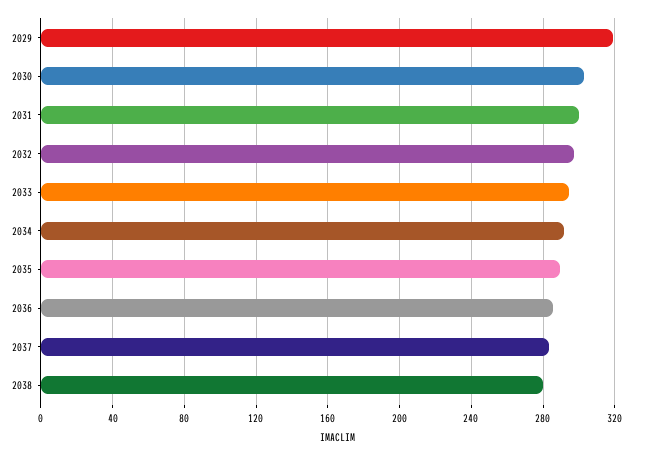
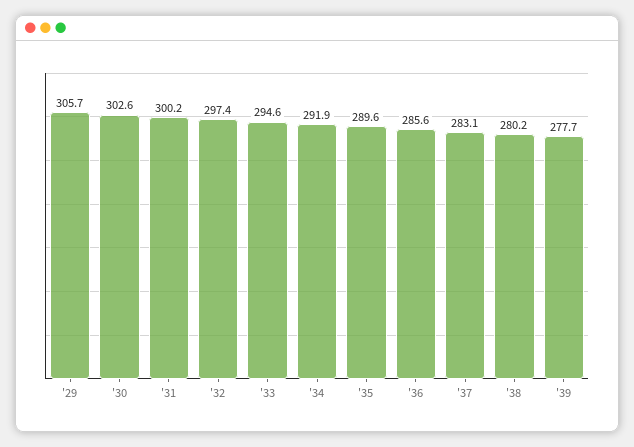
2029: 320 -> 305.7
'39: none -> 277.7

